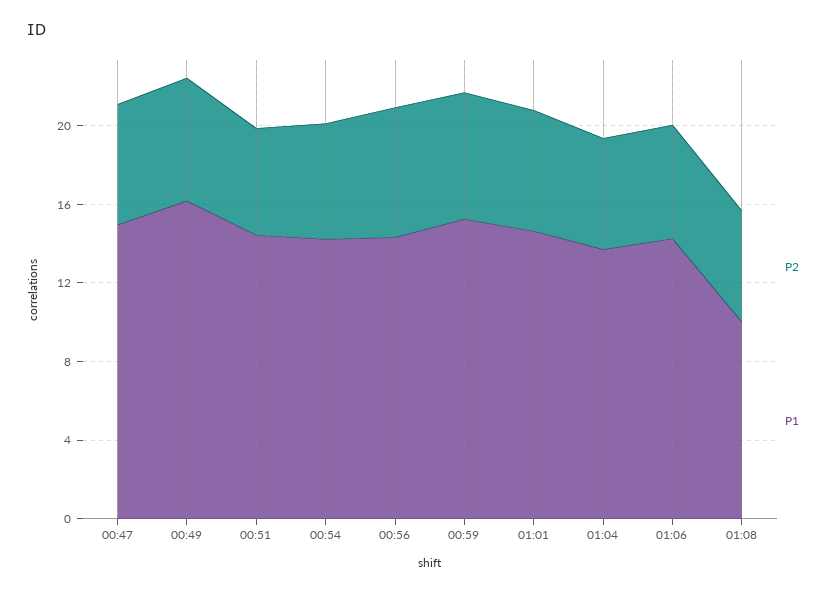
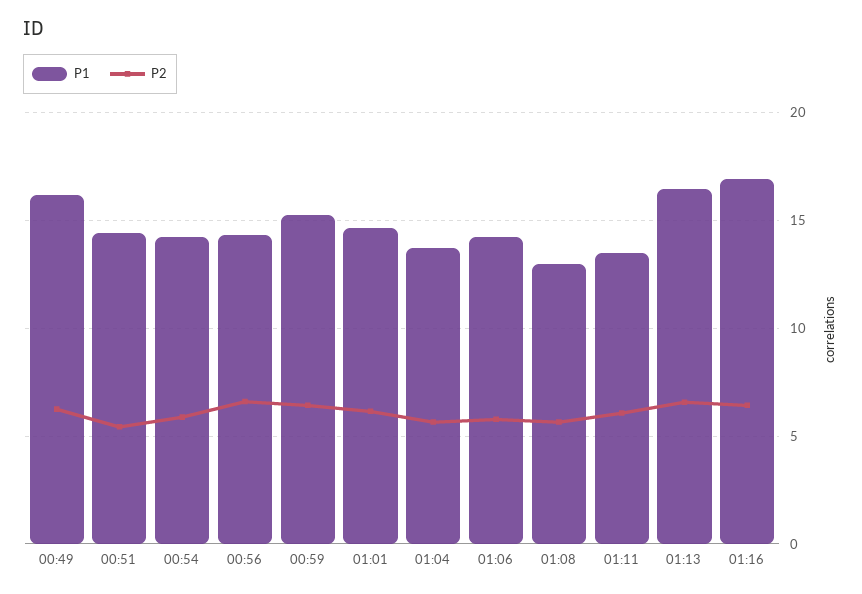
P2, 00:47: 6 -> none
P1, 00:47: 15 -> none
P1, 01:08: 10 -> 13
P1, 01:11: none -> 13.5
P2, 01:11: none -> 6
P1, 01:13: none -> 16.5
P2, 01:13: none -> 6.5
P1, 01:16: none -> 17
P2, 01:16: none -> 6.5

